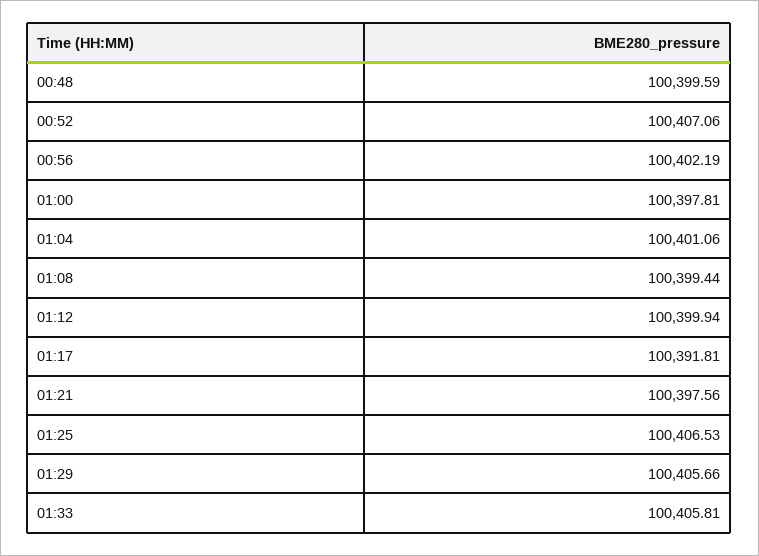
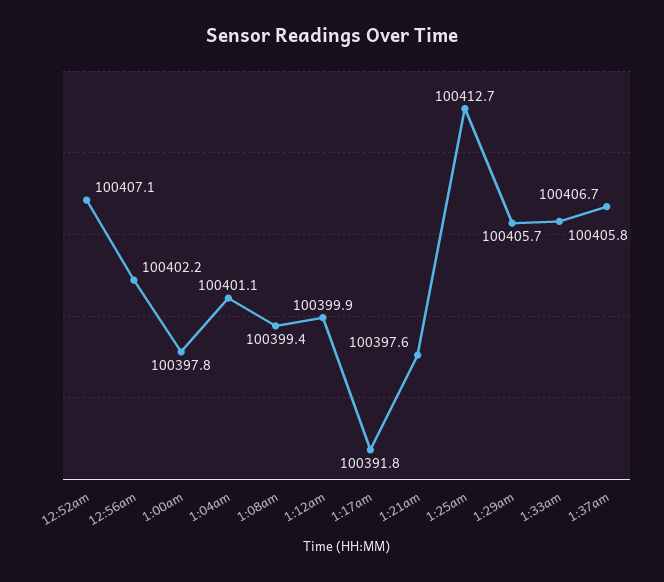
00:48: 100399.59 -> none
01:25: 100406.53 -> 100412.7
1:37am: none -> 100406.7

